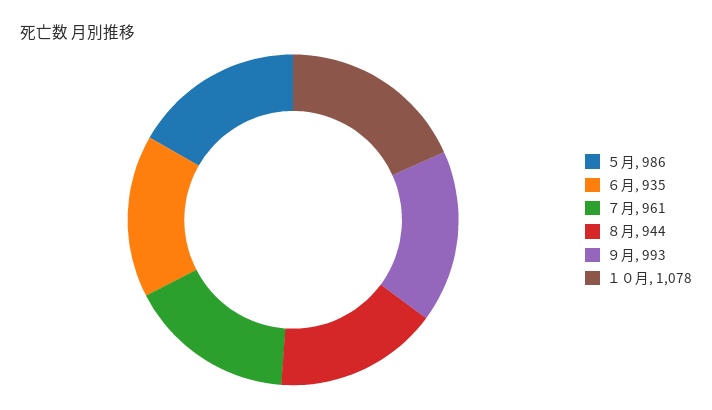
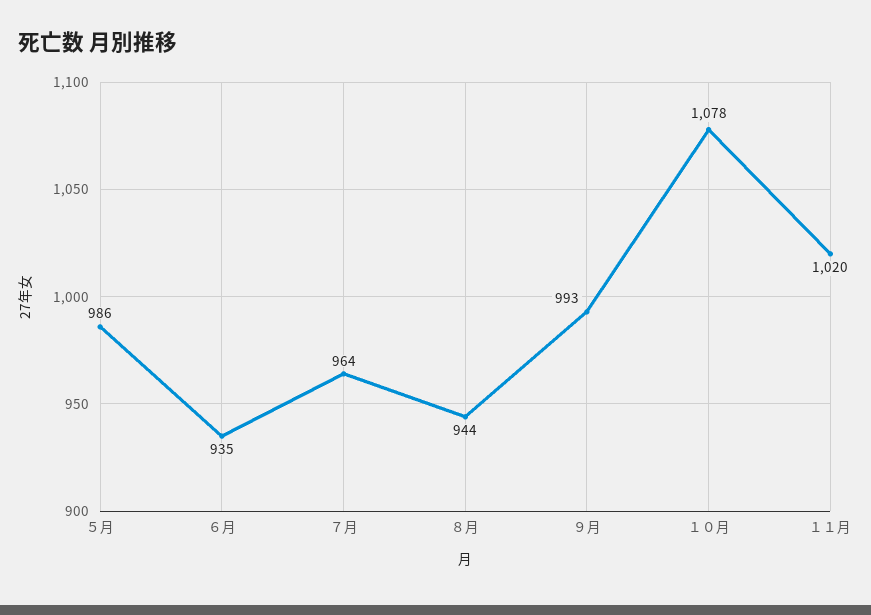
７月: 961 -> 964
１１月: none -> 1020

